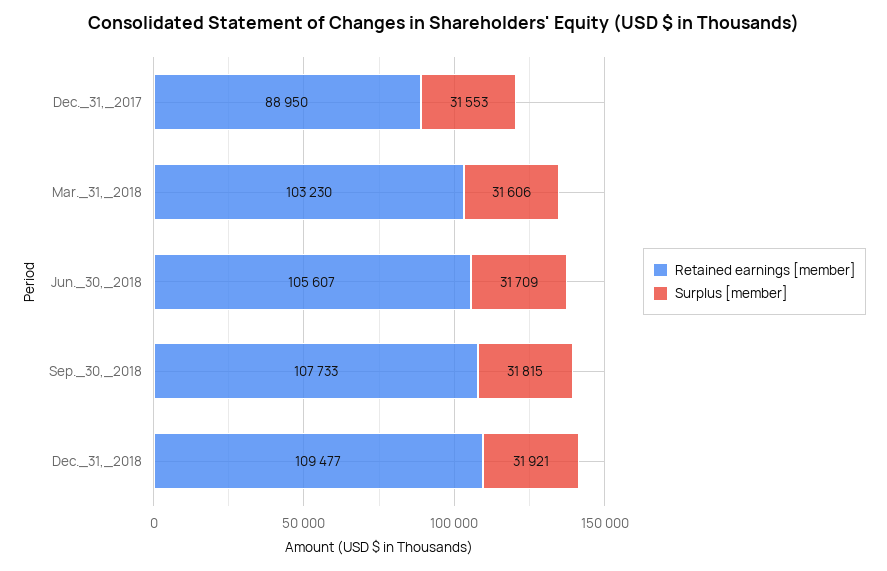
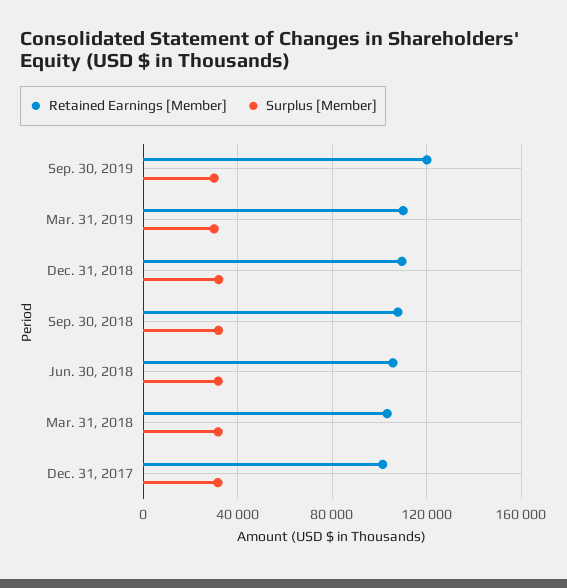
Retained earnings [member], Dec._31,_2017: 88950 -> 100000
Retained earnings [member], Sep. 30, 2019: none -> 120000
Surplus [member], Sep. 30, 2019: none -> 30000
Retained earnings [member], Mar. 31, 2019: none -> 110000
Surplus [member], Mar. 31, 2019: none -> 30000

